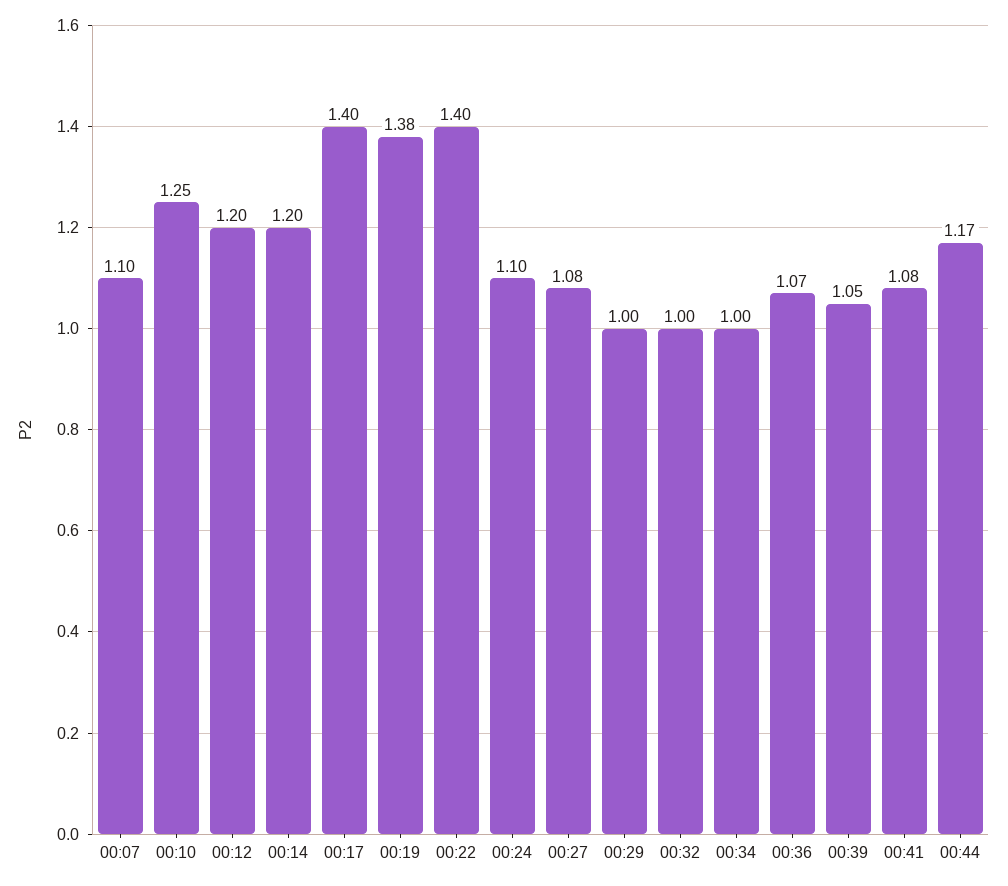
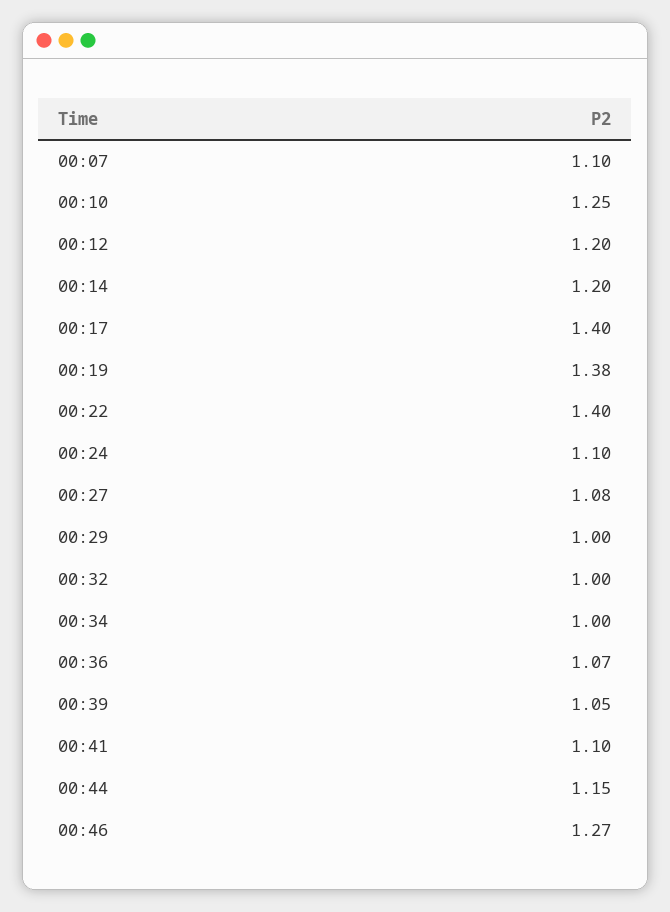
00:41: 1.08 -> 1.1
00:44: 1.17 -> 1.15
00:46: none -> 1.27

